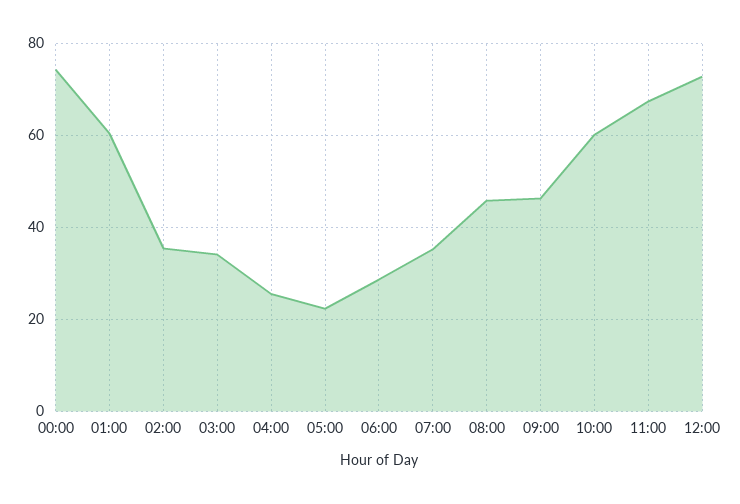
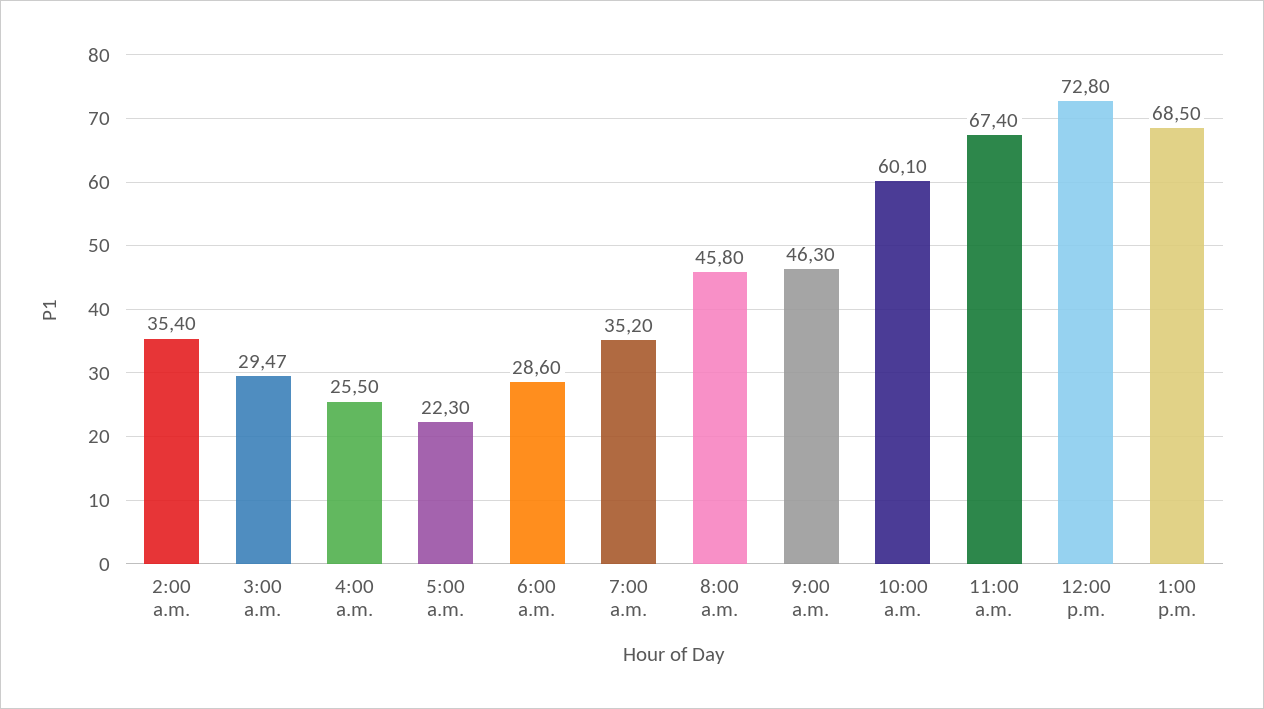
00:00: 74 -> none
01:00: 60 -> none
03:00: 34 -> 29.47
1:00 p.m.: none -> 68.5

